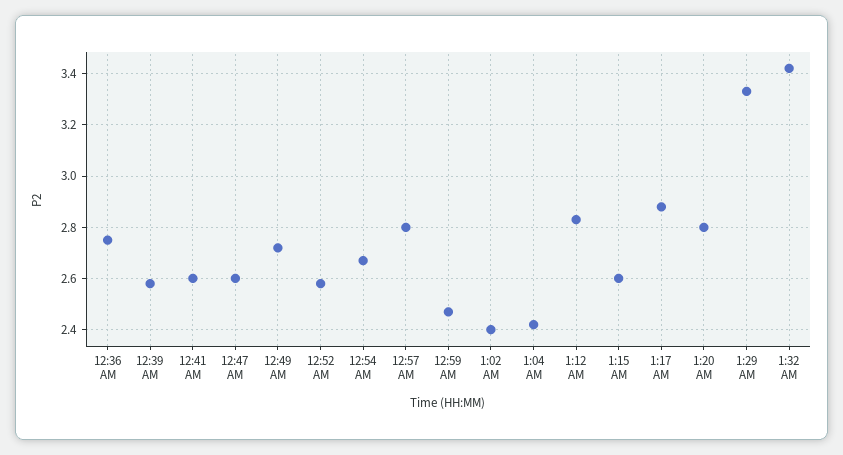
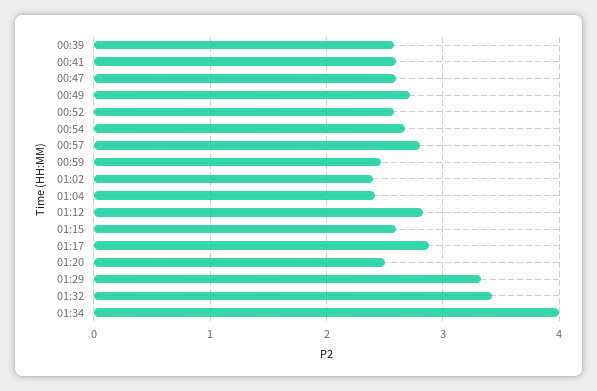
12:36 AM: 2.75 -> none
1:20 AM: 2.8 -> 2.5
01:34: none -> 4

